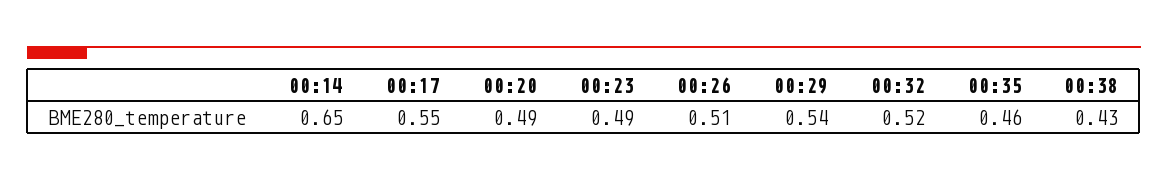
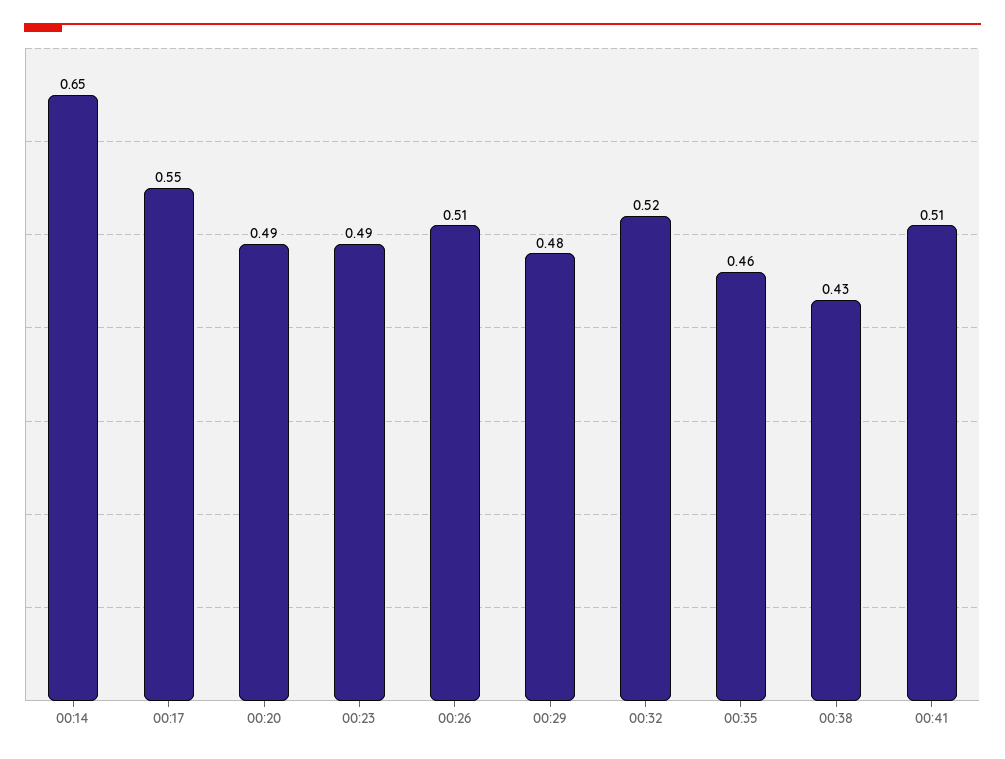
00:29: 0.54 -> 0.48
00:41: none -> 0.51

